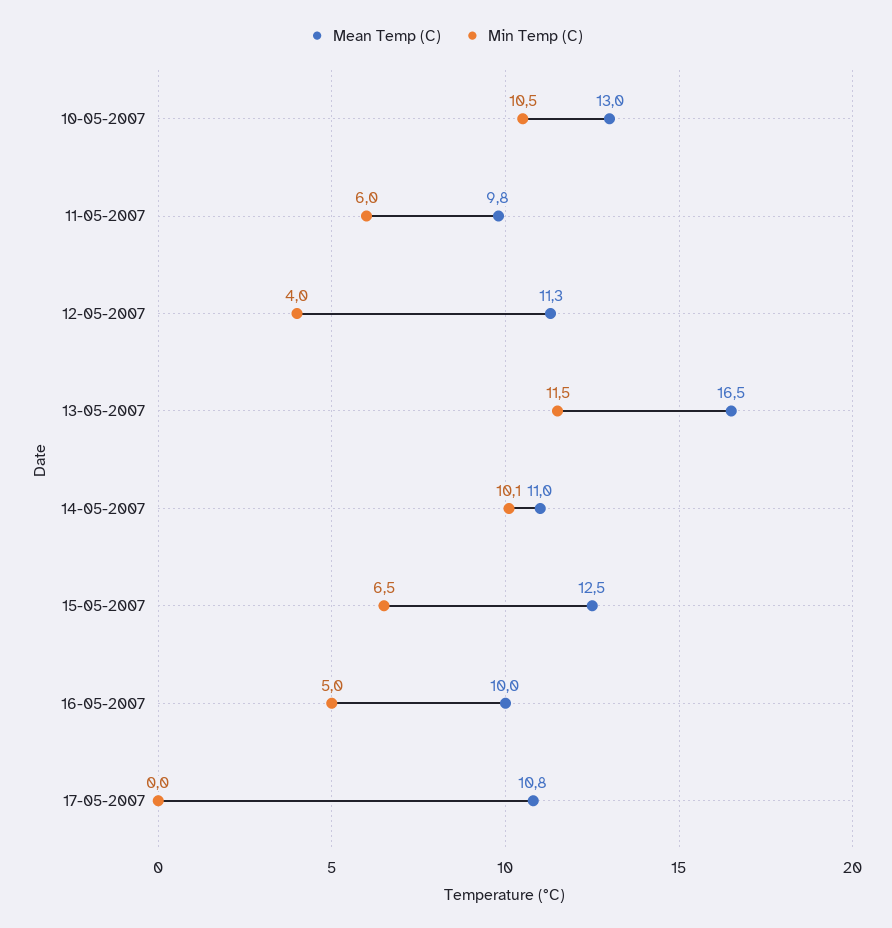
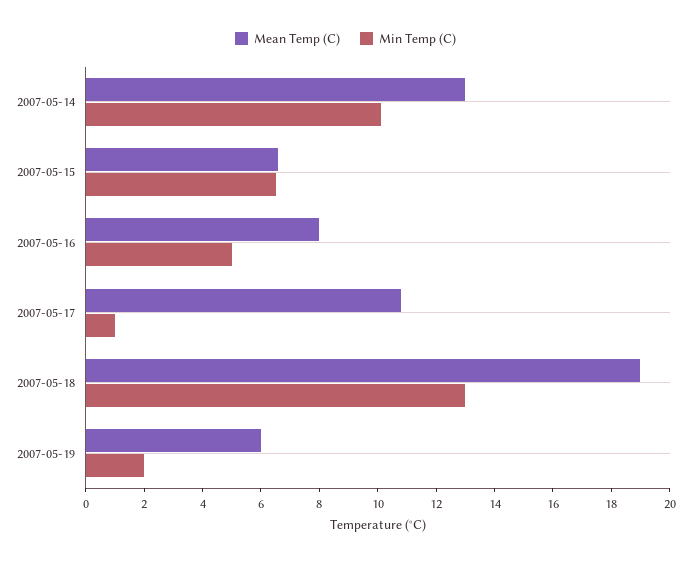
Mean Temp (C), 10-05-2007: 13 -> none
Min Temp (C), 10-05-2007: 10.5 -> none
Mean Temp (C), 11-05-2007: 9.8 -> none
Min Temp (C), 11-05-2007: 6 -> none
Mean Temp (C), 12-05-2007: 11.3 -> none
Min Temp (C), 12-05-2007: 4 -> none
Mean Temp (C), 13-05-2007: 16.5 -> none
Min Temp (C), 13-05-2007: 11.5 -> none
Mean Temp (C), 14-05-2007: 11 -> 13
Mean Temp (C), 15-05-2007: 12.5 -> 6.5
Mean Temp (C), 16-05-2007: 10 -> 8
Min Temp (C), 17-05-2007: 0 -> 1
Mean Temp (C), 2007-05-18: none -> 19
Min Temp (C), 2007-05-18: none -> 13
Mean Temp (C), 2007-05-19: none -> 6
Min Temp (C), 2007-05-19: none -> 2

